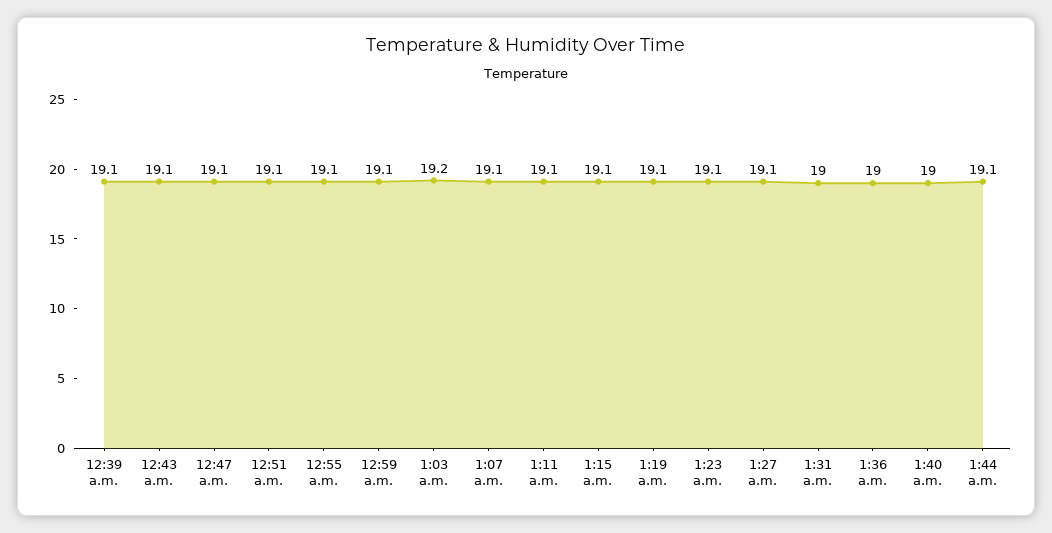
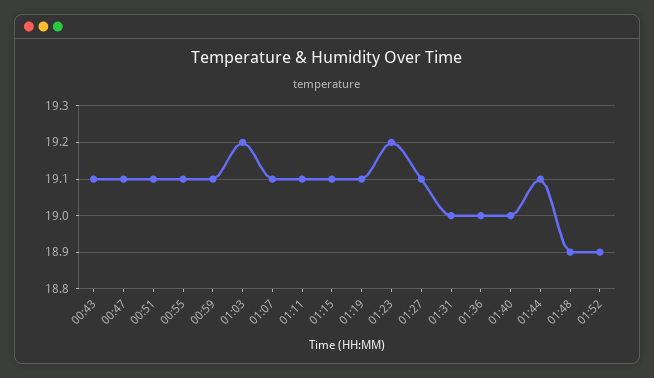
12:39 a.m.: 19.1 -> none
1:23 a.m.: 19.1 -> 19.2
01:48: none -> 18.9
01:52: none -> 18.9

